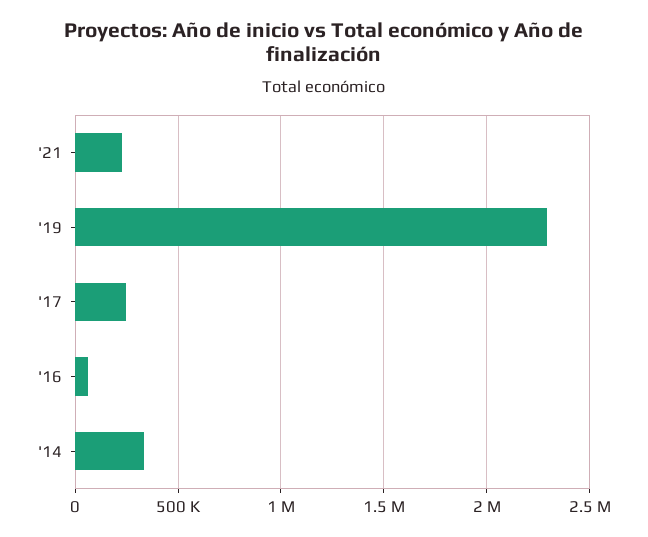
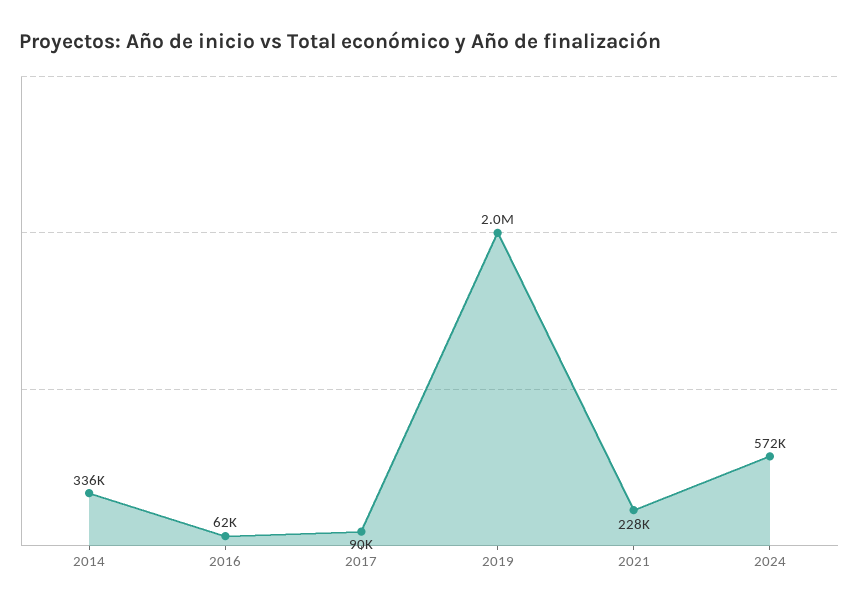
'19: 2300000 -> 2000000
'17: 250000 -> 90000
2024: none -> 572000

